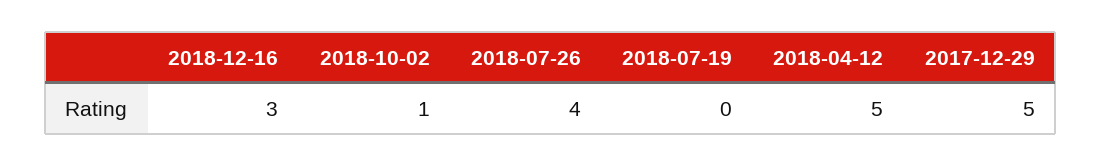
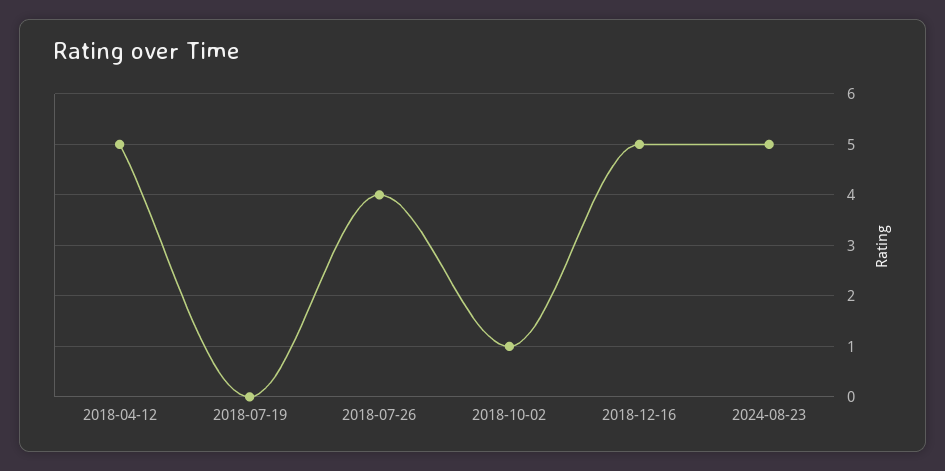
2018-12-16: 3 -> 5
2017-12-29: 5 -> none
2024-08-23: none -> 5

